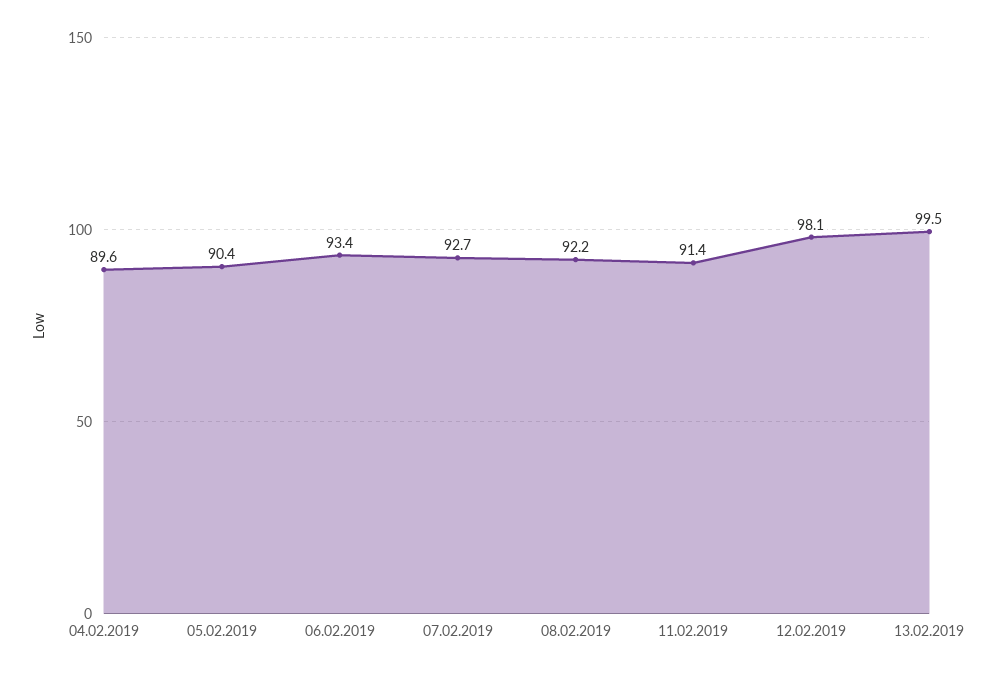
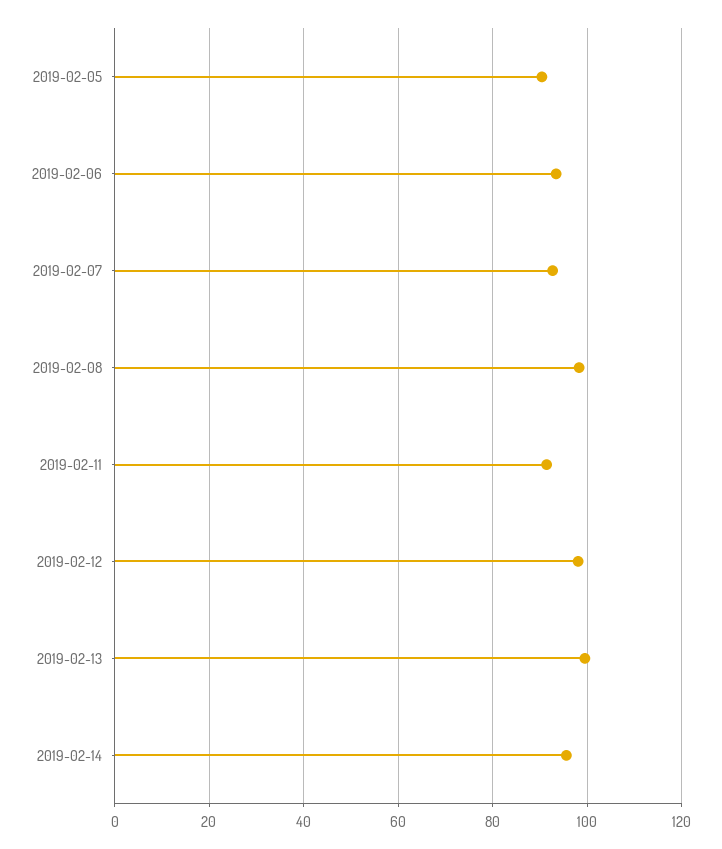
04.02.2019: 89.6 -> none
08.02.2019: 92.2 -> 98
2019-02-14: none -> 96

